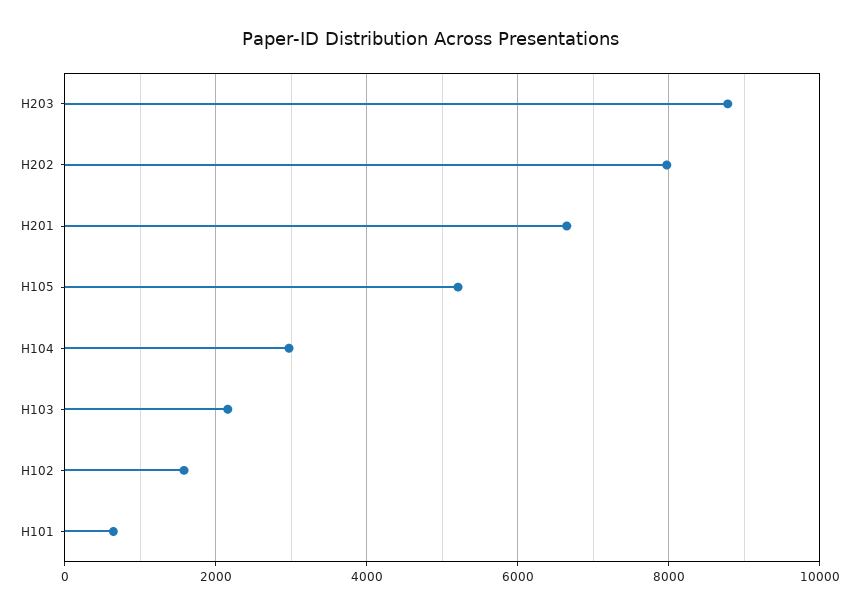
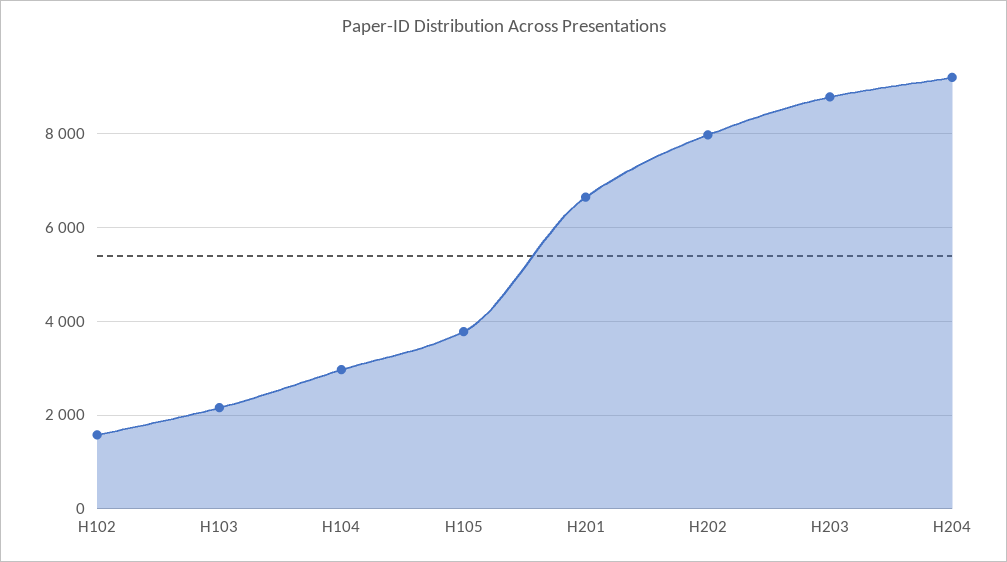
H105: 5200 -> 3800
H101: 600 -> none
H204: none -> 9200

